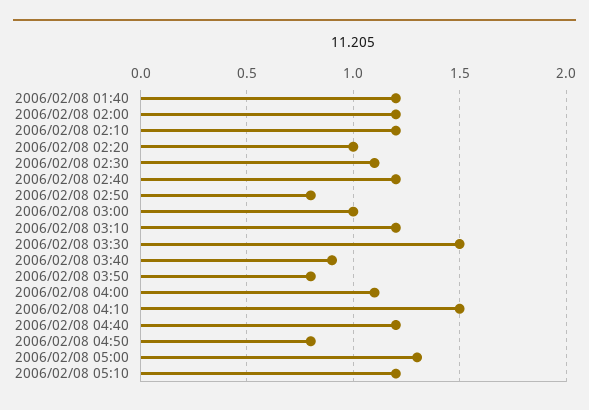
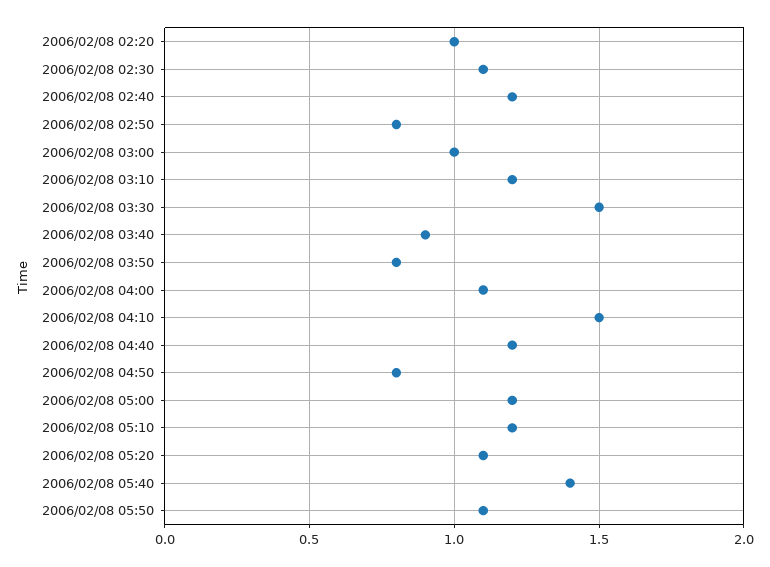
2006/02/08 01:40: 1.2 -> none
2006/02/08 02:00: 1.2 -> none
2006/02/08 02:10: 1.2 -> none
2006/02/08 05:00: 1.3 -> 1.2
2006/02/08 05:20: none -> 1.1
2006/02/08 05:40: none -> 1.4
2006/02/08 05:50: none -> 1.1

